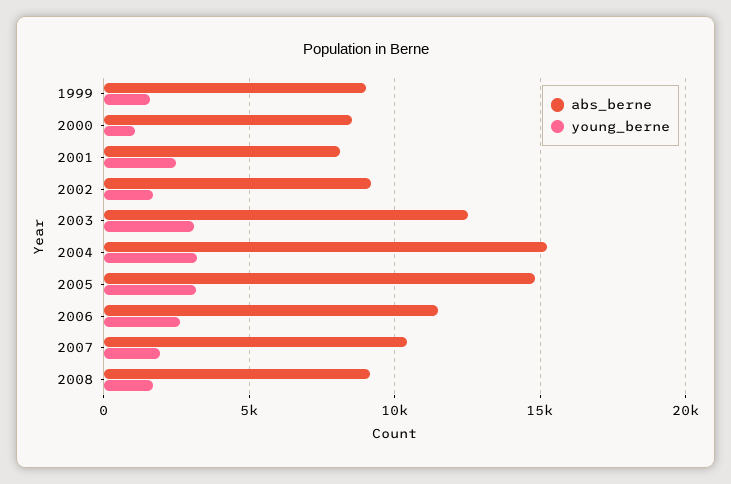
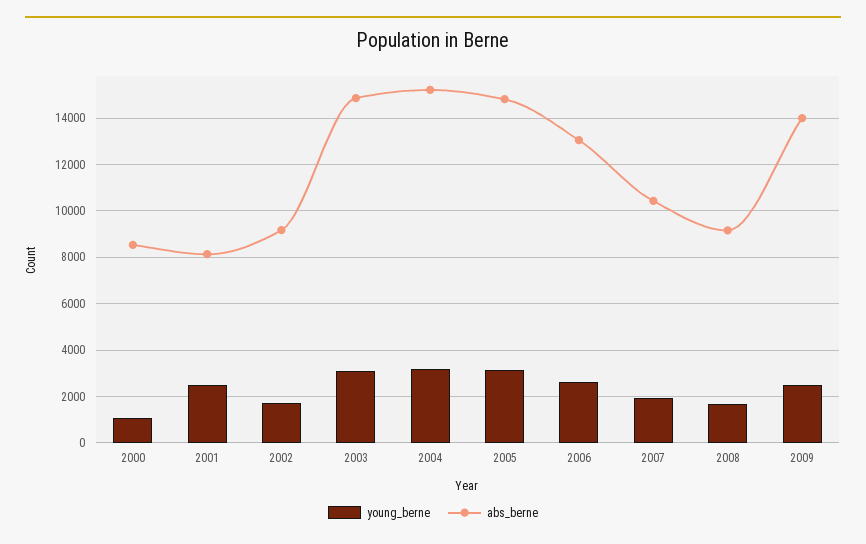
abs_berne, 1999: 9000 -> none
young_berne, 1999: 1500 -> none
abs_berne, 2003: 12500 -> 15000
abs_berne, 2006: 11500 -> 13000
young_berne, 2009: none -> 2500
abs_berne, 2009: none -> 14000

